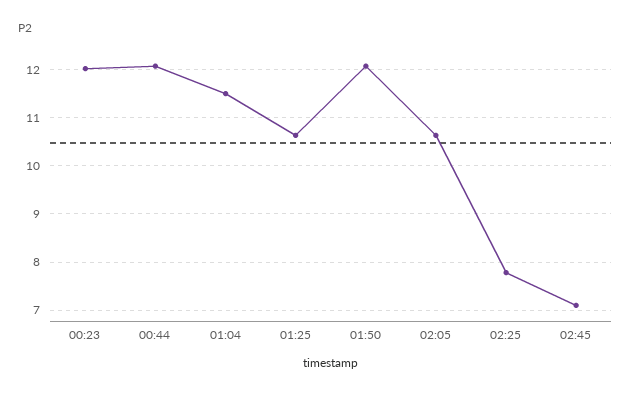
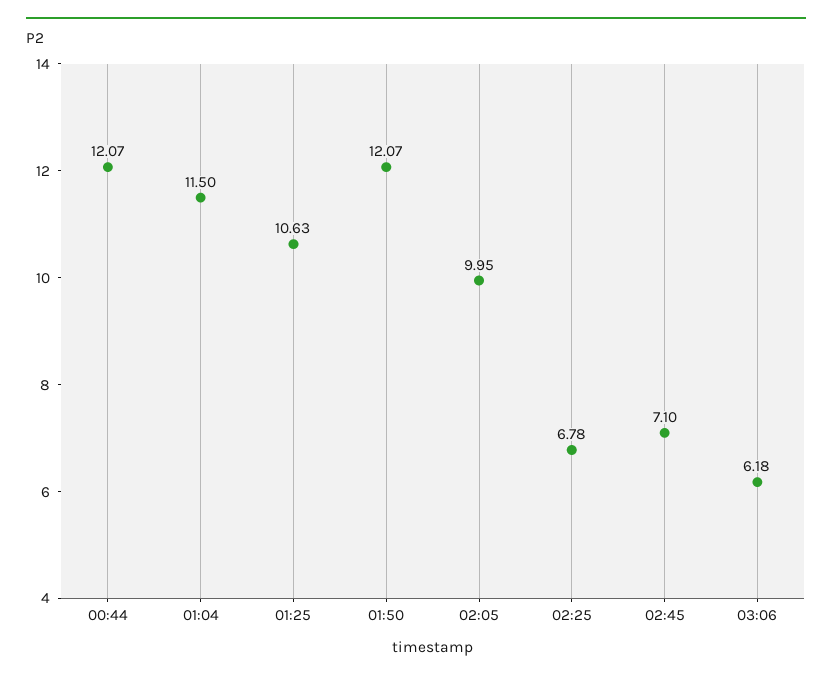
00:23: 12 -> none
02:05: 10.6 -> 9.95
02:25: 7.8 -> 6.78
03:06: none -> 6.18

